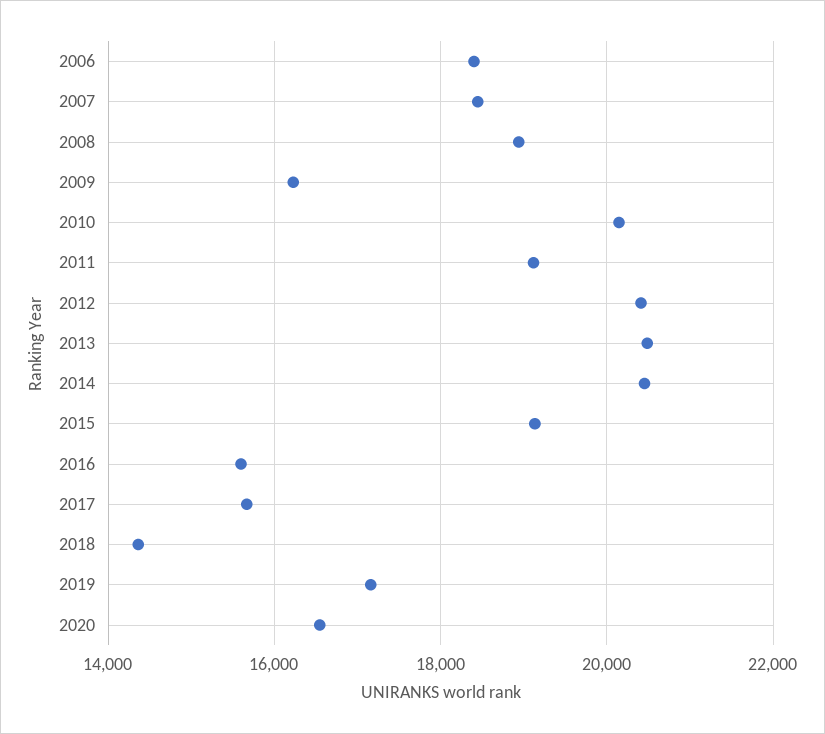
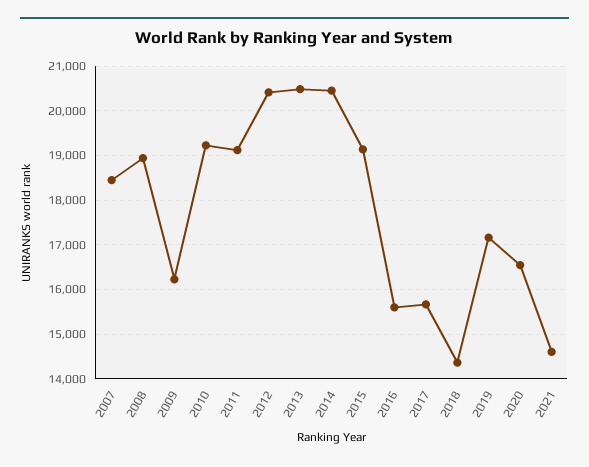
2006: 18400 -> none
2010: 20200 -> 19200
2021: none -> 14600

